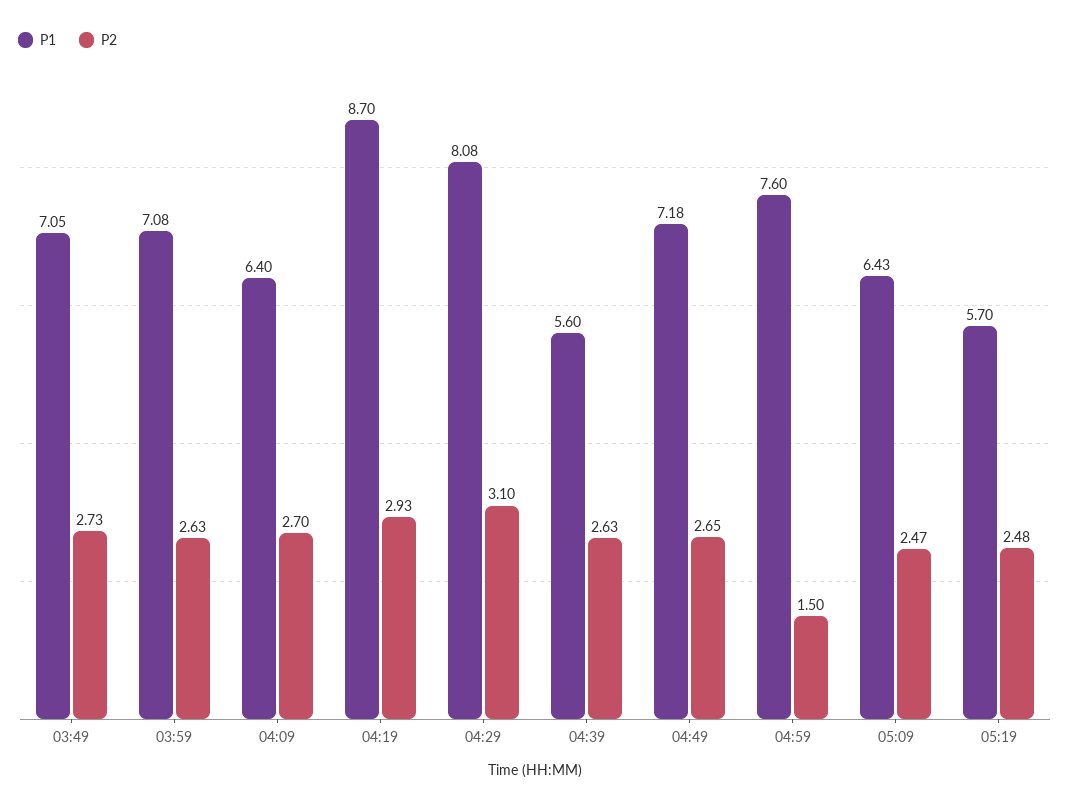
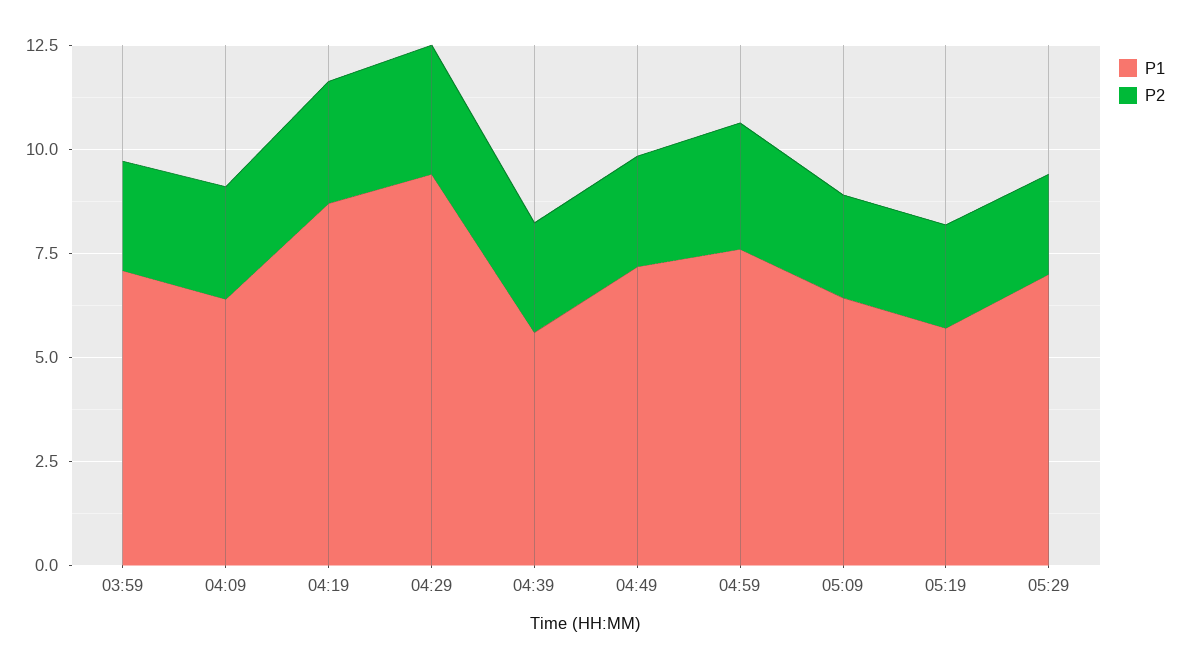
P1, 03:49: 7.05 -> none
P2, 03:49: 2.73 -> none
P1, 04:29: 8.08 -> 9.5
P2, 04:59: 1.5 -> 3
P1, 05:29: none -> 7
P2, 05:29: none -> 2.5

